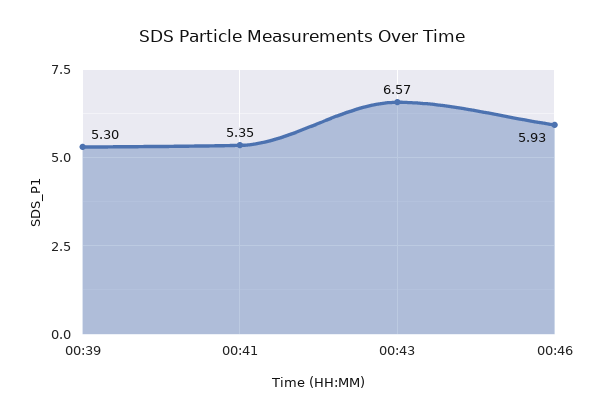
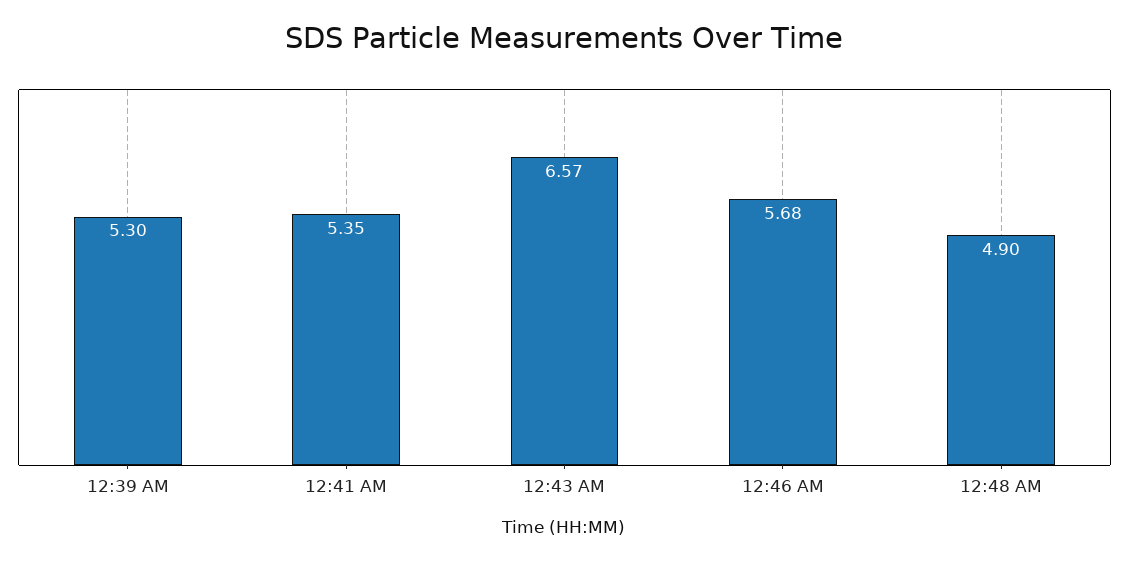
00:46: 5.93 -> 5.68
12:48 AM: none -> 4.9

